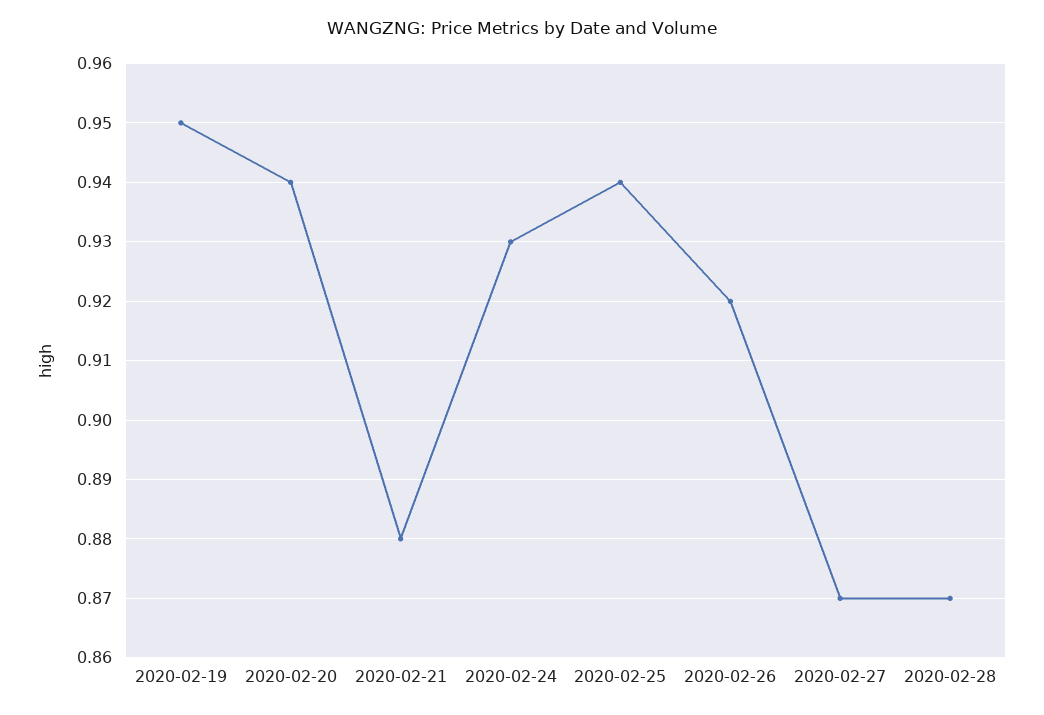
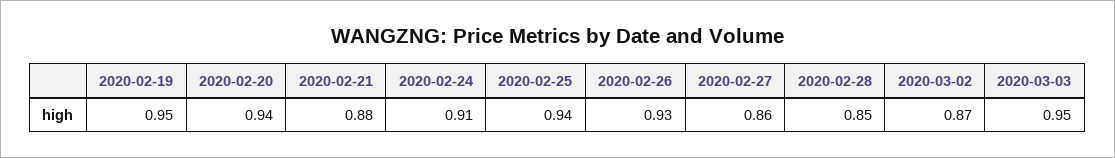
2020-02-24: 0.93 -> 0.91
2020-02-26: 0.92 -> 0.93
2020-02-27: 0.87 -> 0.86
2020-02-28: 0.87 -> 0.85
2020-03-02: none -> 0.87
2020-03-03: none -> 0.95

